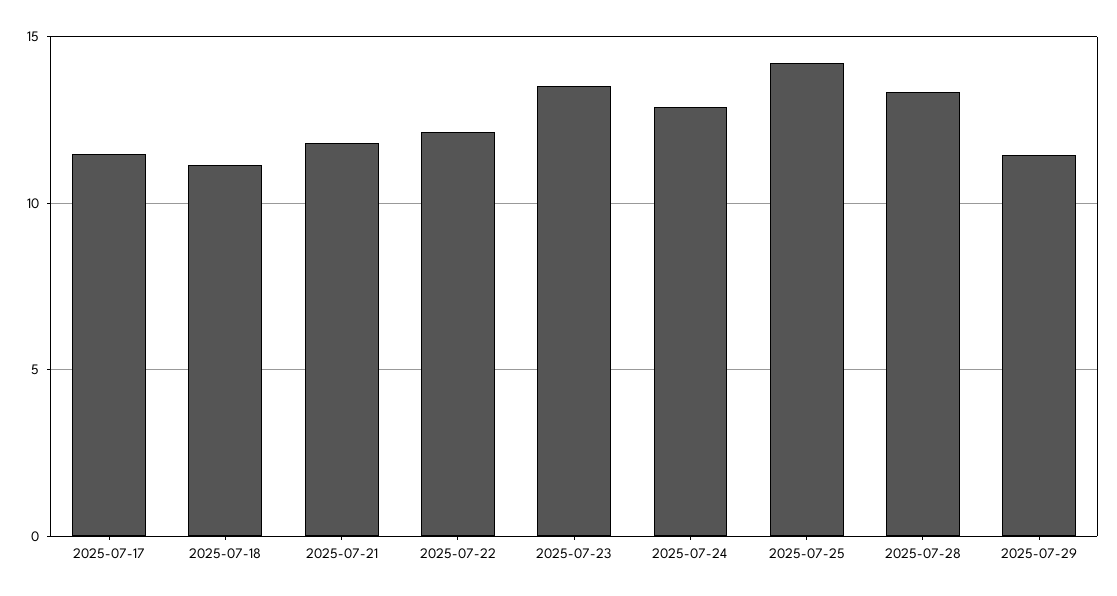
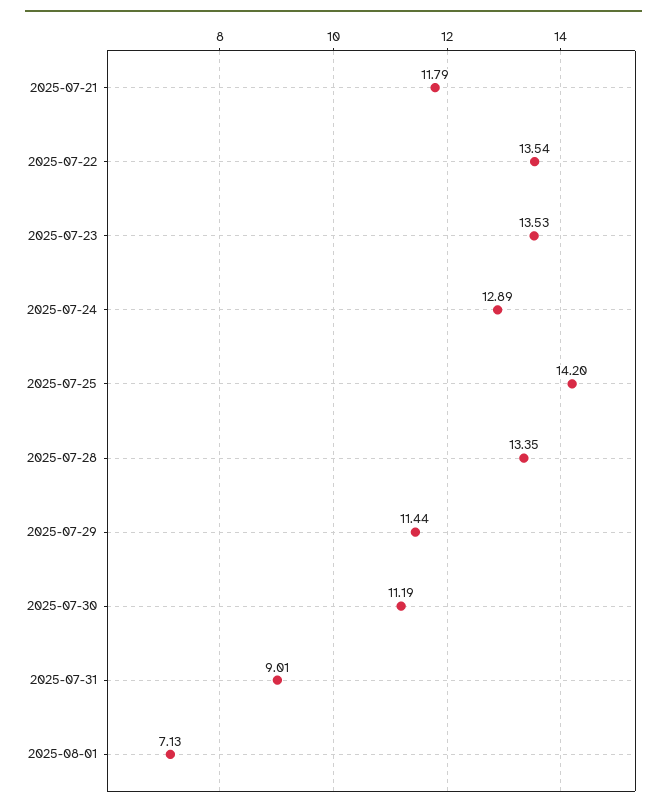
2025-07-17: 11.5 -> none
2025-07-18: 11 -> none
2025-07-22: 12 -> 13.54
2025-07-30: none -> 11.19
2025-07-31: none -> 9.01
2025-08-01: none -> 7.13

